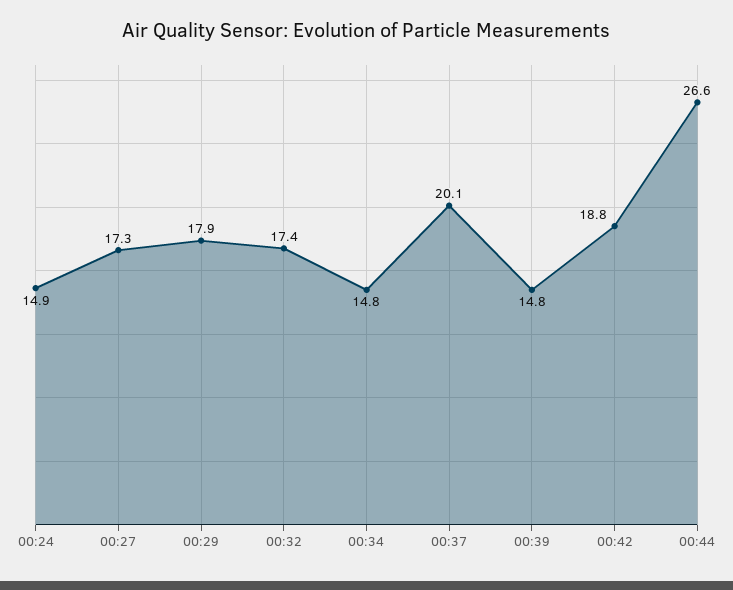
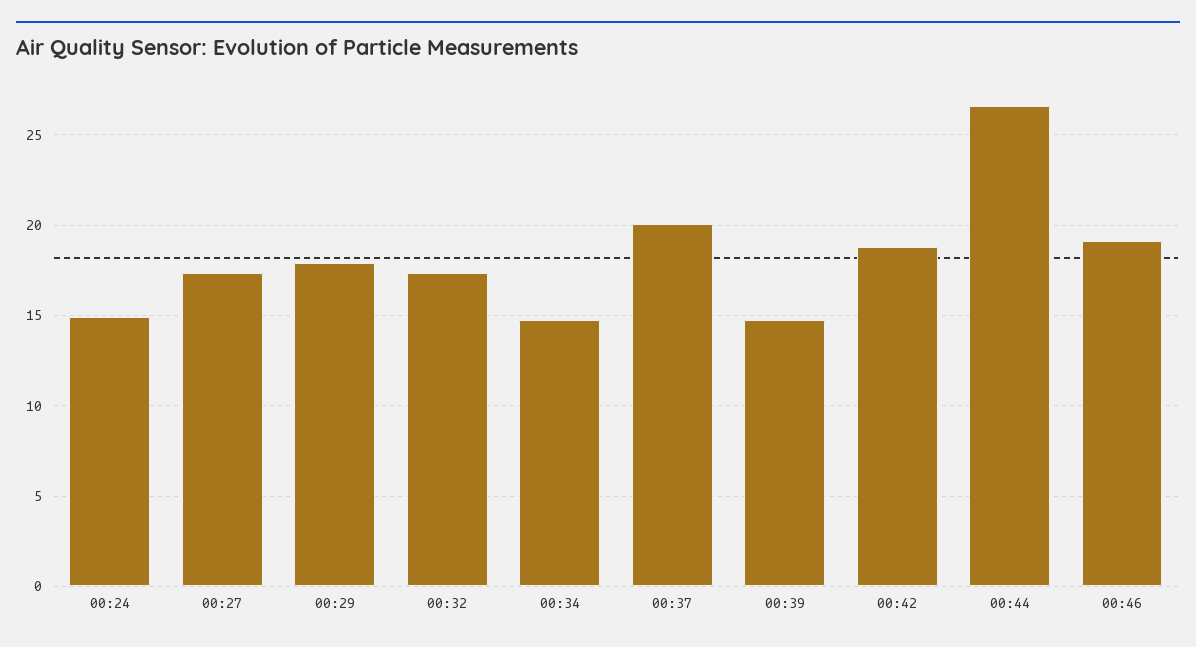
00:46: none -> 19

